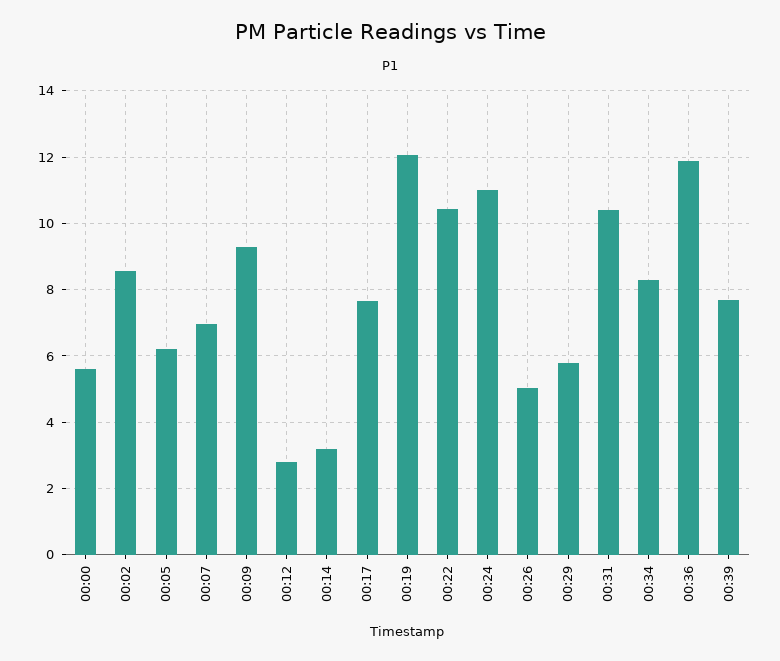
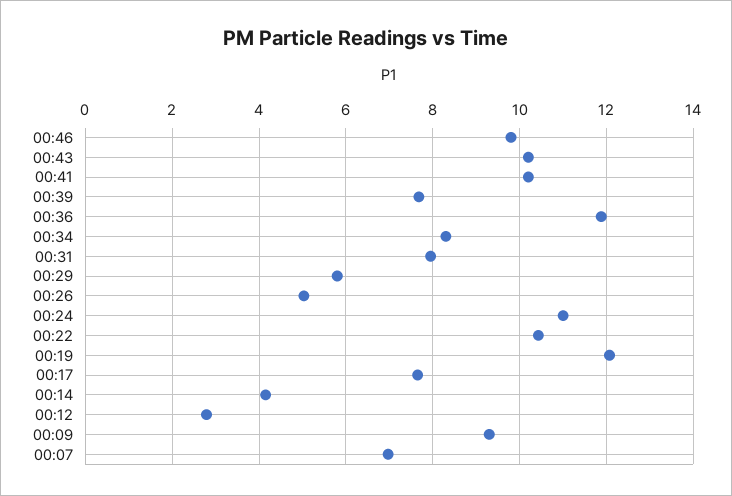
00:00: 5.6 -> none
00:02: 8.6 -> none
00:05: 6.2 -> none
00:14: 3.2 -> 4.2
00:31: 10.4 -> 8
00:46: none -> 9.8
00:43: none -> 10.2
00:41: none -> 10.2

